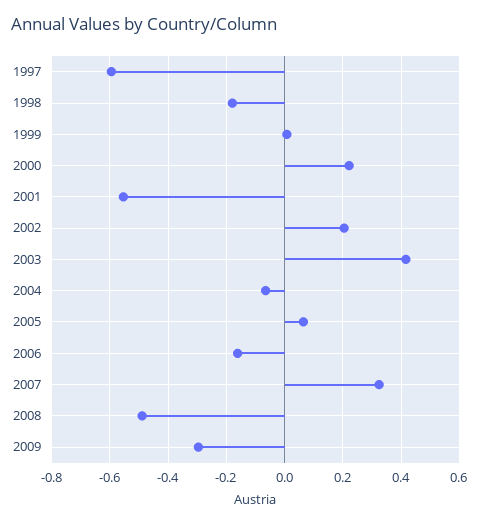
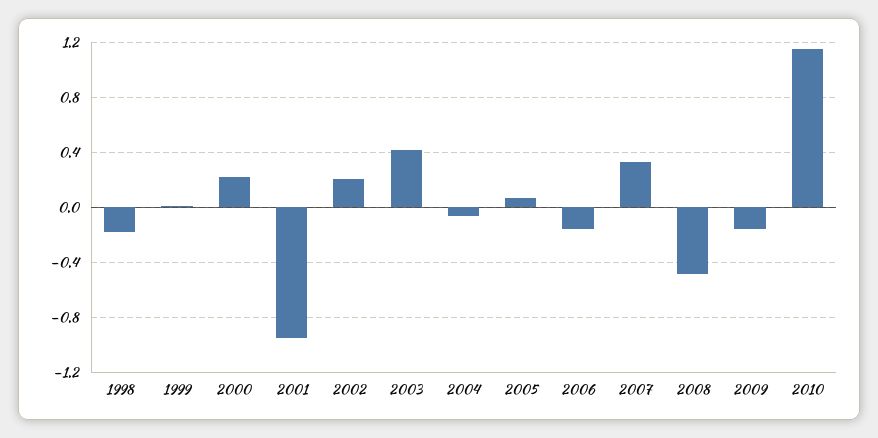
1997: -0.6 -> none
2001: -0.55 -> -0.95
2009: -0.3 -> -0.15
2010: none -> 1.15

